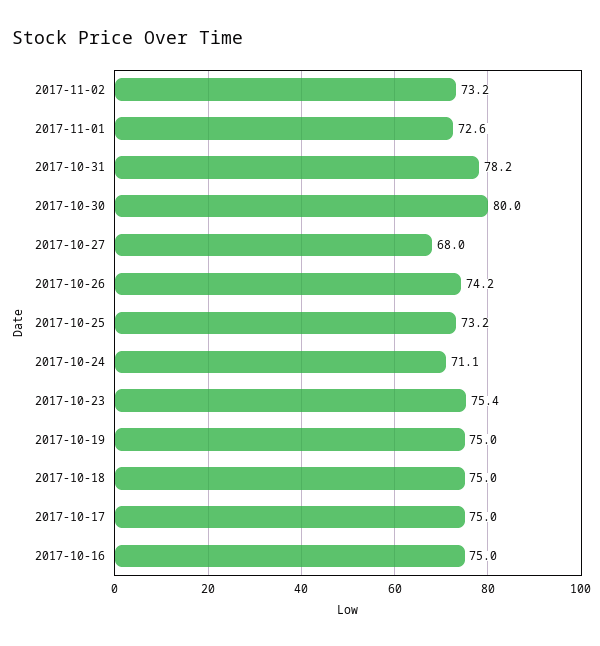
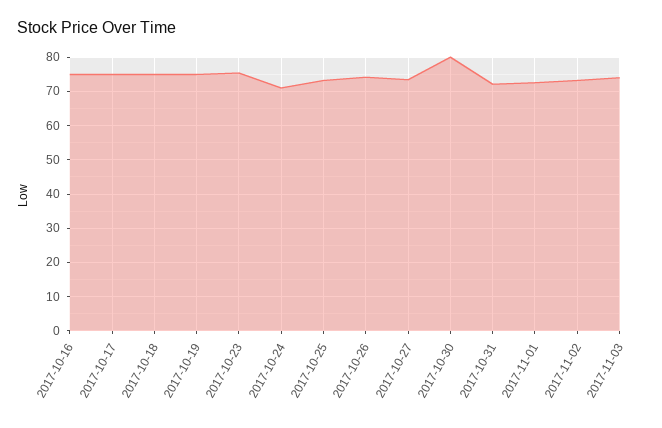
2017-10-31: 78.2 -> 72
2017-10-27: 68 -> 74
2017-11-03: none -> 74

